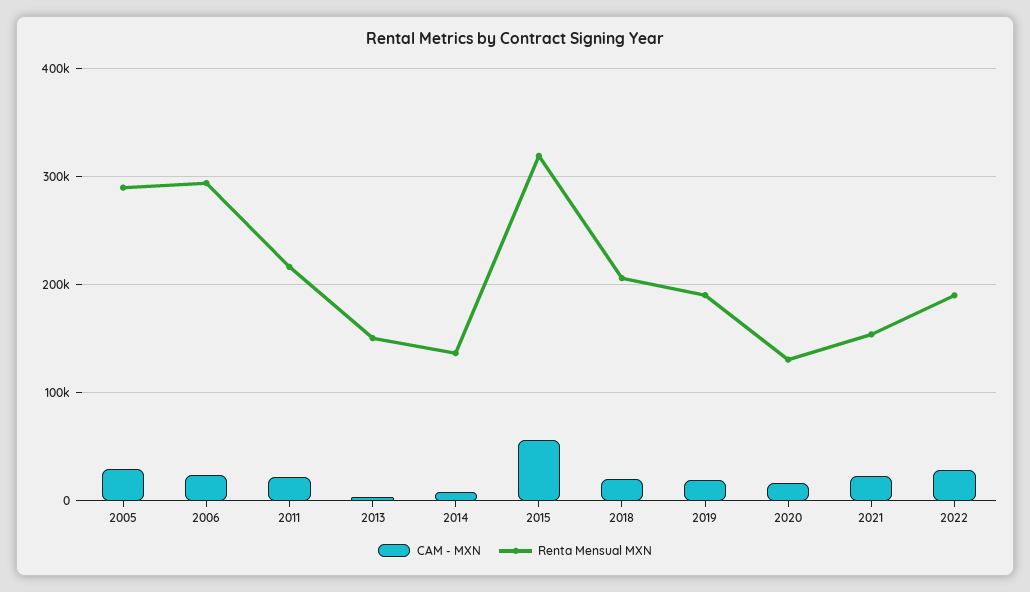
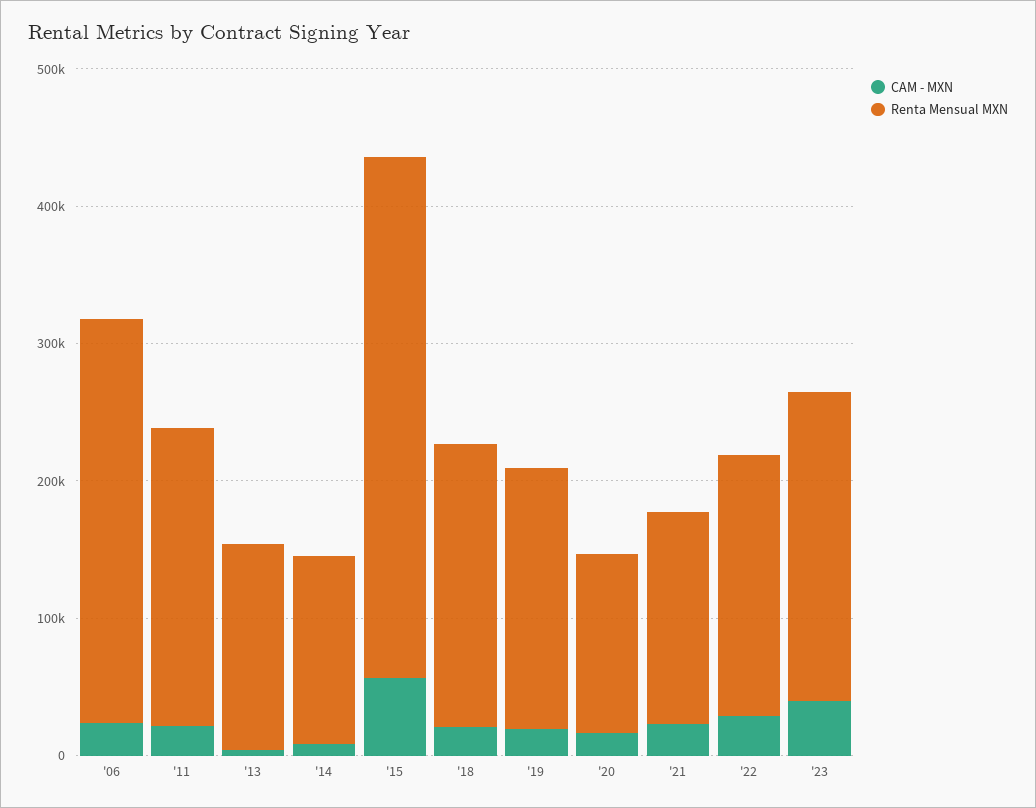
CAM - MXN, 2005: 30000 -> none
Renta Mensual MXN, 2005: 290000 -> none
Renta Mensual MXN, 2015: 320000 -> 380000
CAM - MXN, '23: none -> 40000
Renta Mensual MXN, '23: none -> 220000

